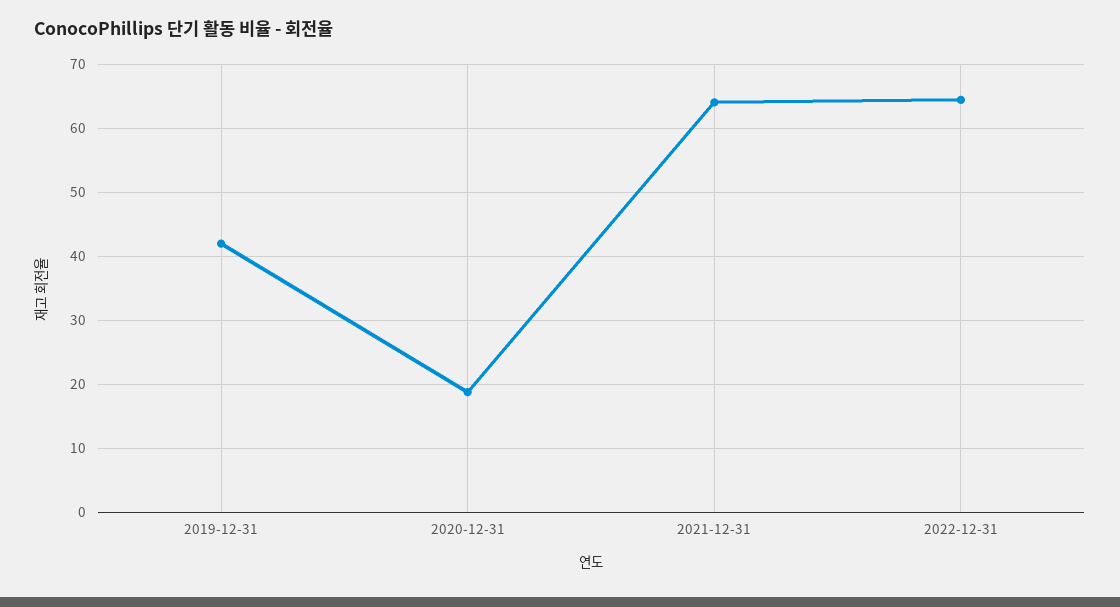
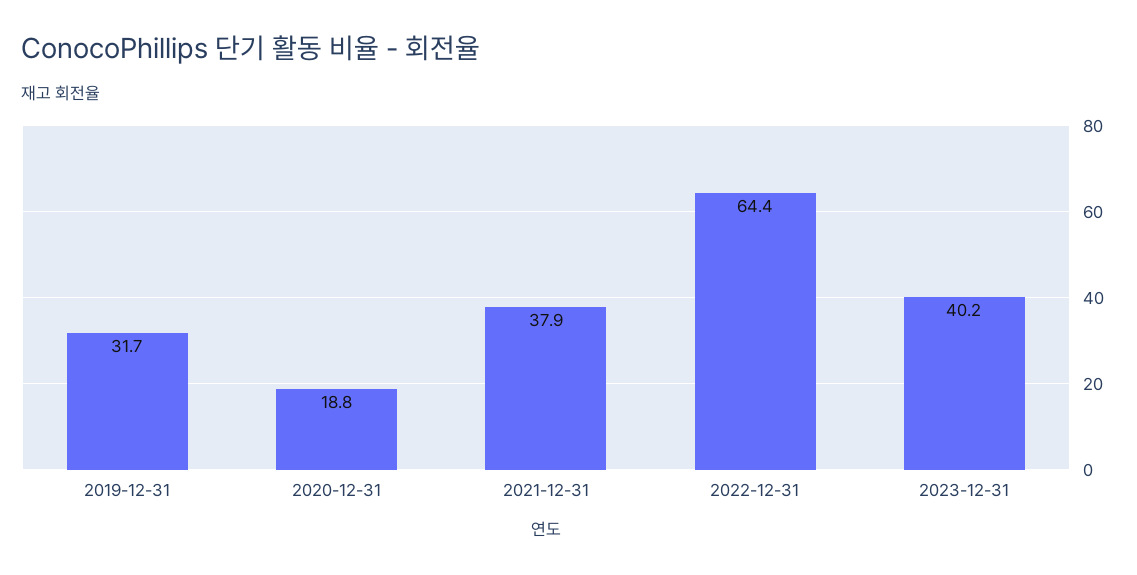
2019-12-31: 42 -> 31.7
2021-12-31: 64 -> 37.9
2023-12-31: none -> 40.2

